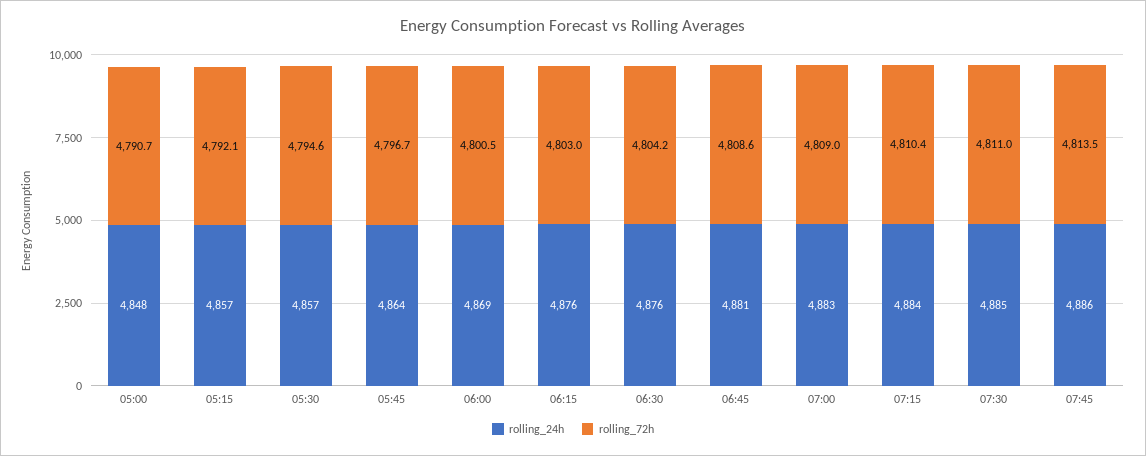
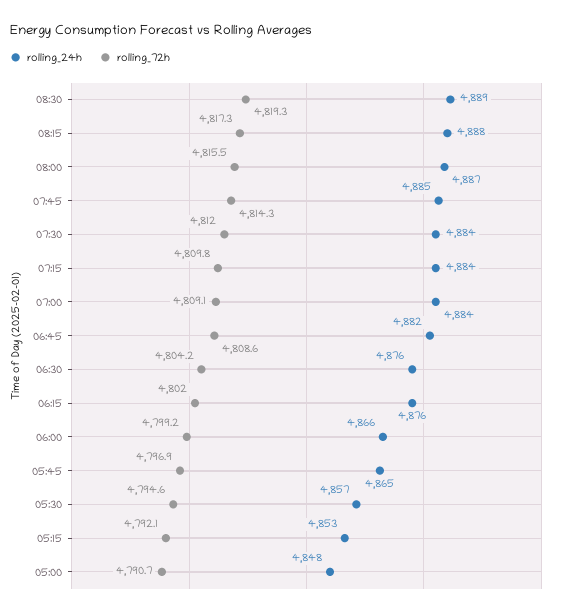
rolling_24h, 05:15: 4857 -> 4853
rolling_24h, 05:45: 4864 -> 4865
rolling_72h, 05:45: 4796.7 -> 4796.9
rolling_24h, 06:00: 4869 -> 4866
rolling_72h, 06:00: 4800.5 -> 4799.2
rolling_72h, 06:15: 4803 -> 4802
rolling_24h, 06:45: 4881 -> 4882
rolling_24h, 07:00: 4883 -> 4884
rolling_72h, 07:00: 4809 -> 4809.1
rolling_72h, 07:15: 4810.4 -> 4809.8
rolling_24h, 07:30: 4885 -> 4884
rolling_72h, 07:30: 4811 -> 4812
rolling_24h, 07:45: 4886 -> 4885
rolling_72h, 07:45: 4813.5 -> 4814.3
rolling_24h, 08:30: none -> 4889
rolling_72h, 08:30: none -> 4819.3
rolling_24h, 08:15: none -> 4888
rolling_72h, 08:15: none -> 4817.3
rolling_24h, 08:00: none -> 4887
rolling_72h, 08:00: none -> 4815.5

